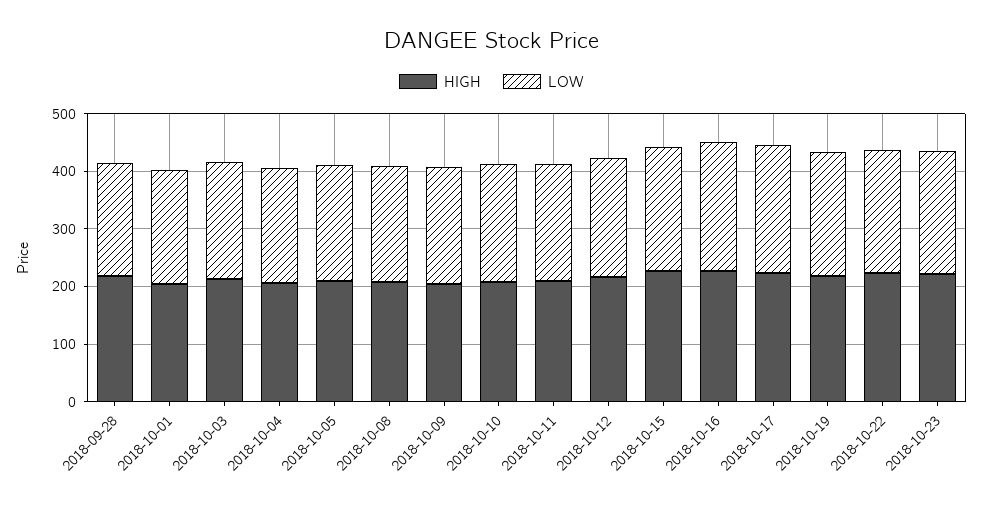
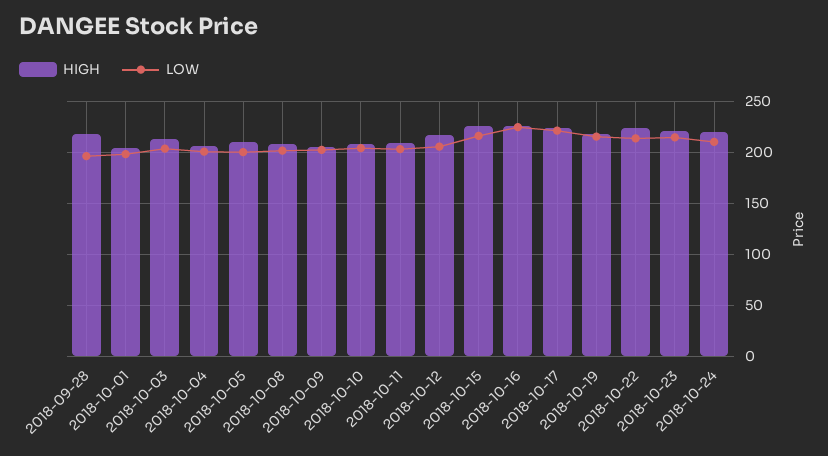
HIGH, 2018-10-24: none -> 220
LOW, 2018-10-24: none -> 210

